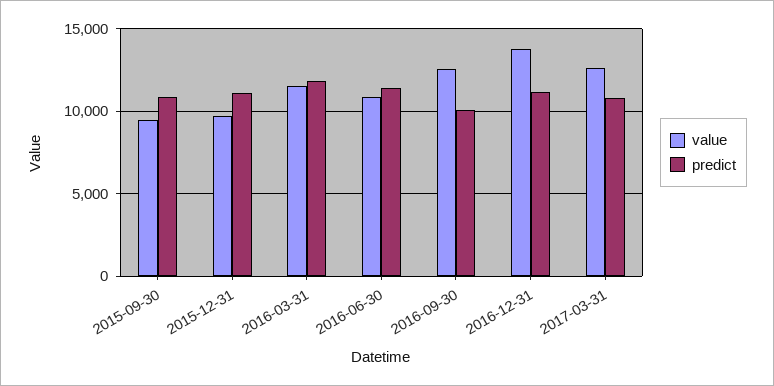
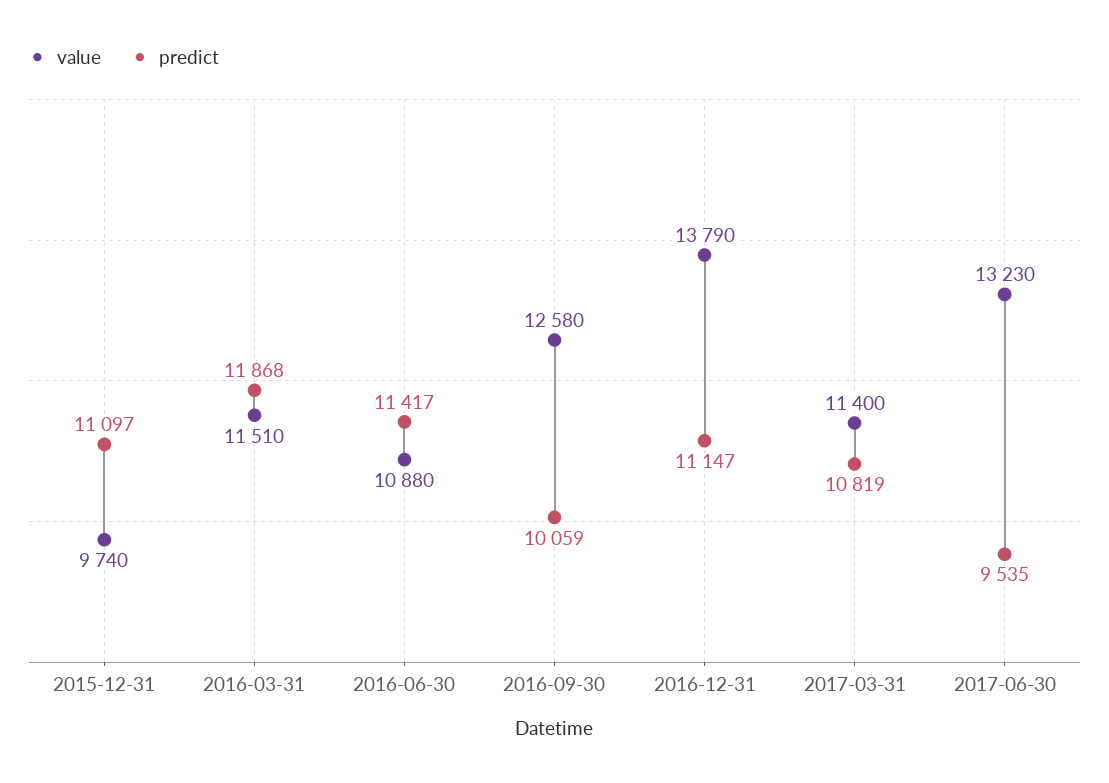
value, 2015-09-30: 9500 -> none
predict, 2015-09-30: 11000 -> none
value, 2017-03-31: 12500 -> 11400
value, 2017-06-30: none -> 13230
predict, 2017-06-30: none -> 9535

